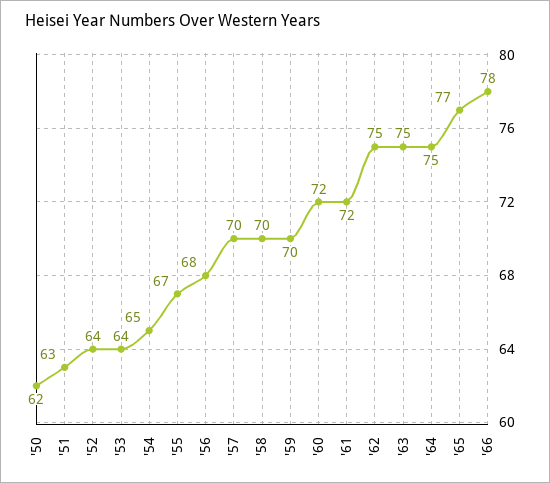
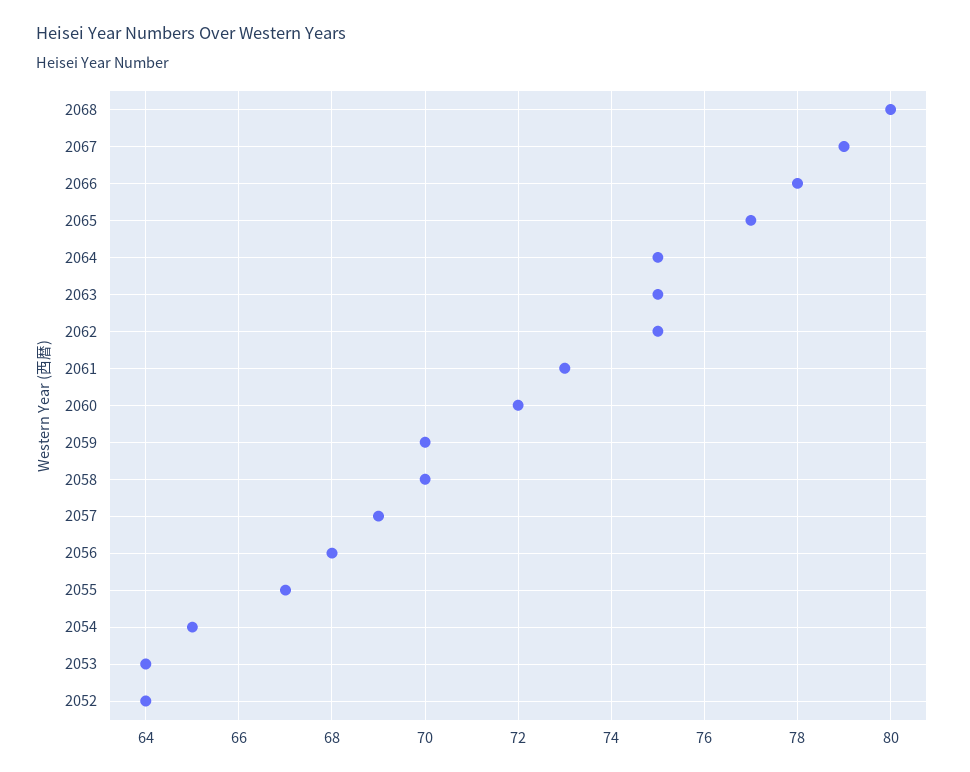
'50: 62 -> none
'51: 63 -> none
'57: 70 -> 69
'61: 72 -> 73
2068: none -> 80
2067: none -> 79

